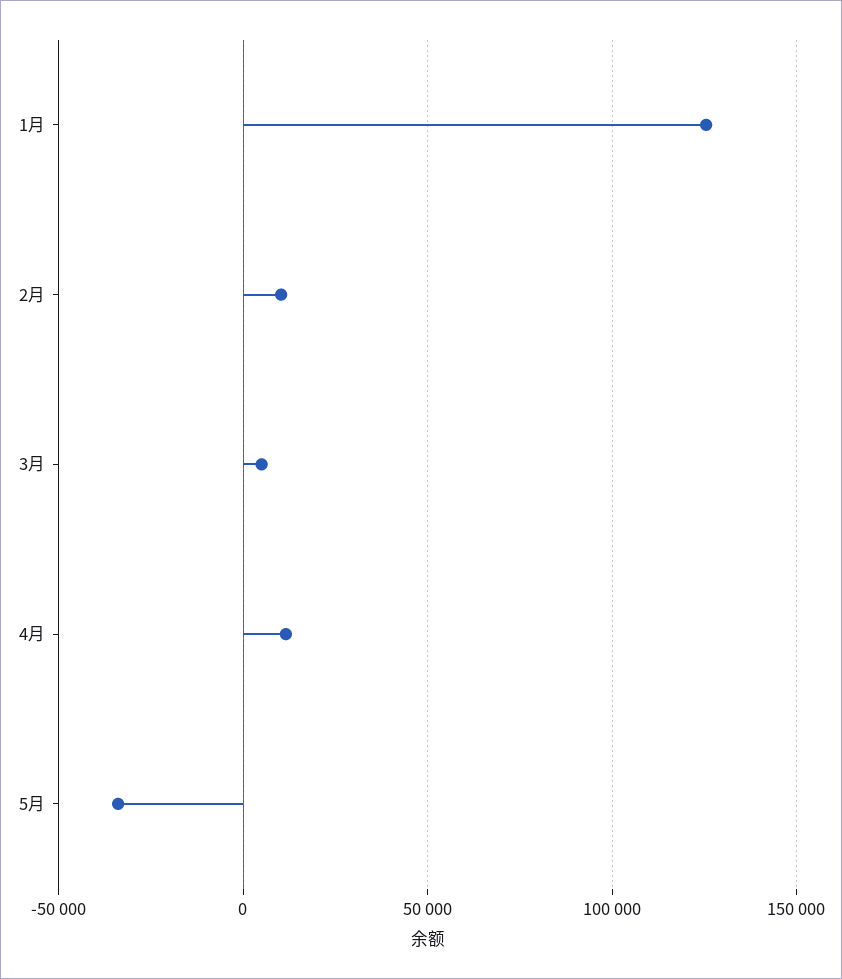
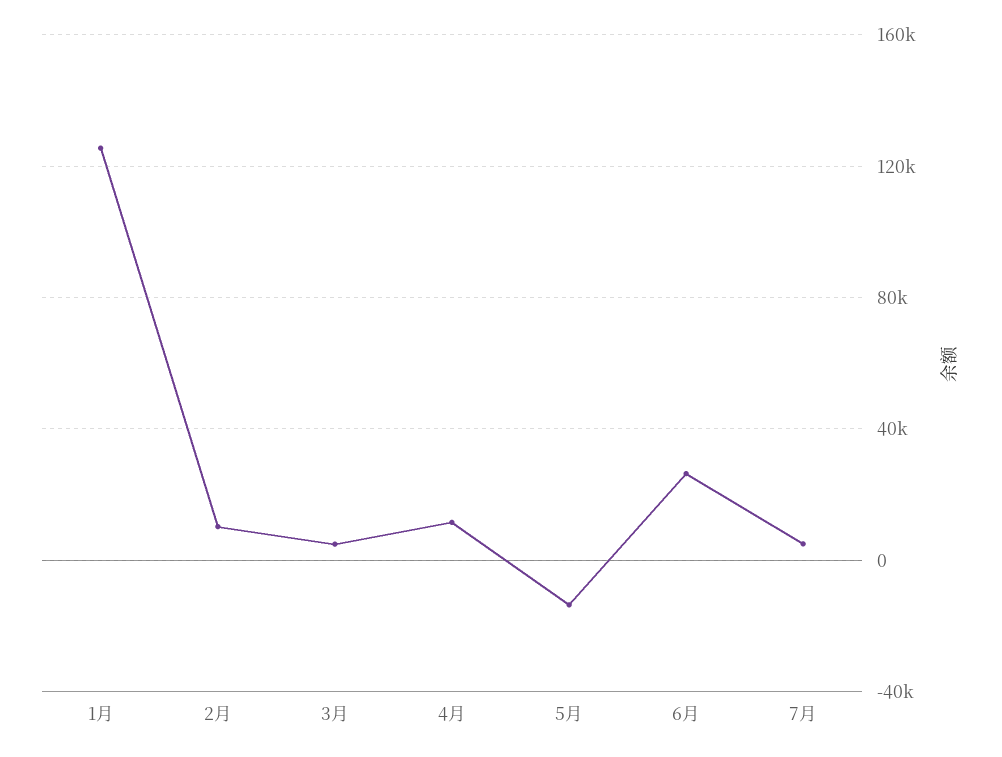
5月: -35000 -> -15000
6月: none -> 25000
7月: none -> 5000

